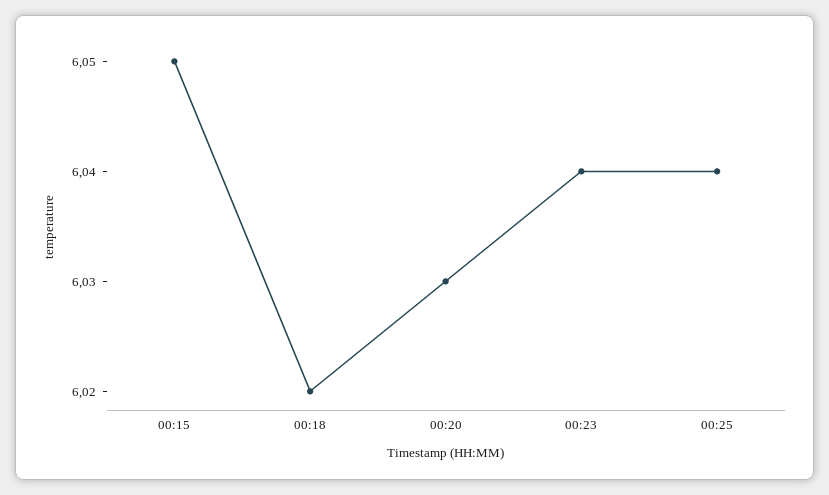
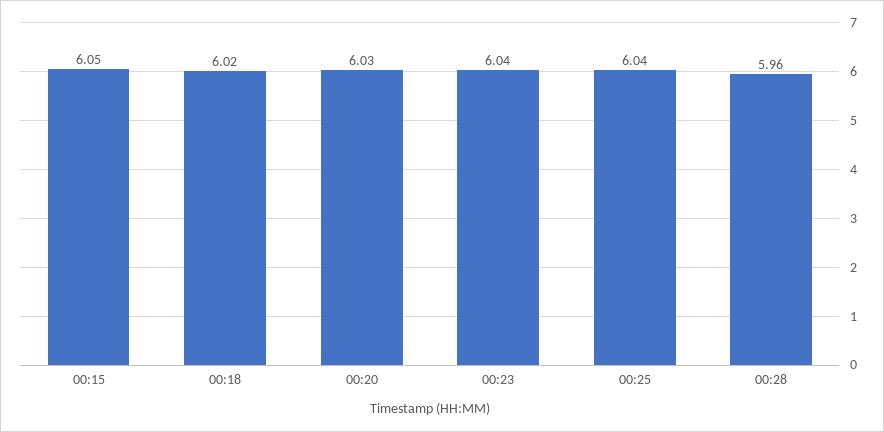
00:28: none -> 5.96

